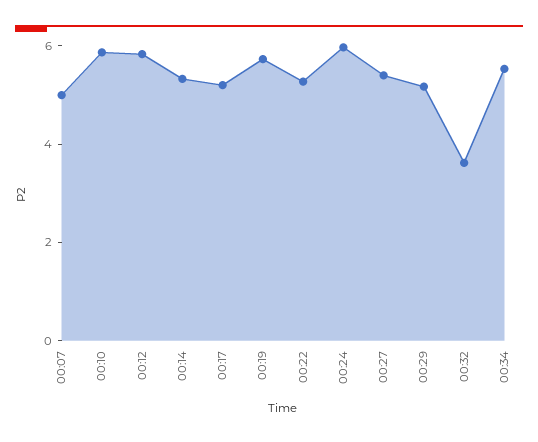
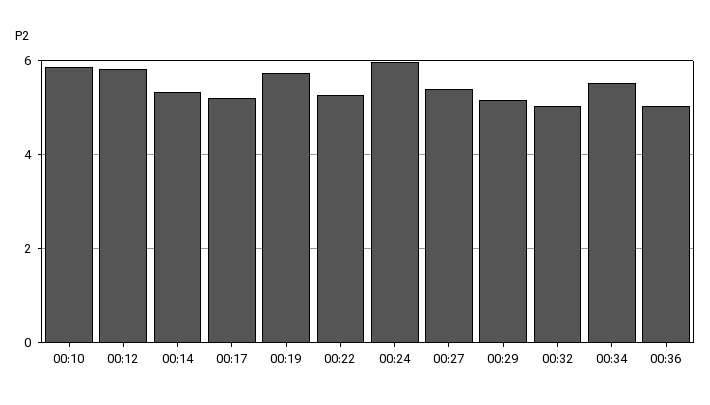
00:07: 5 -> none
00:32: 3.5 -> 5
00:36: none -> 5

